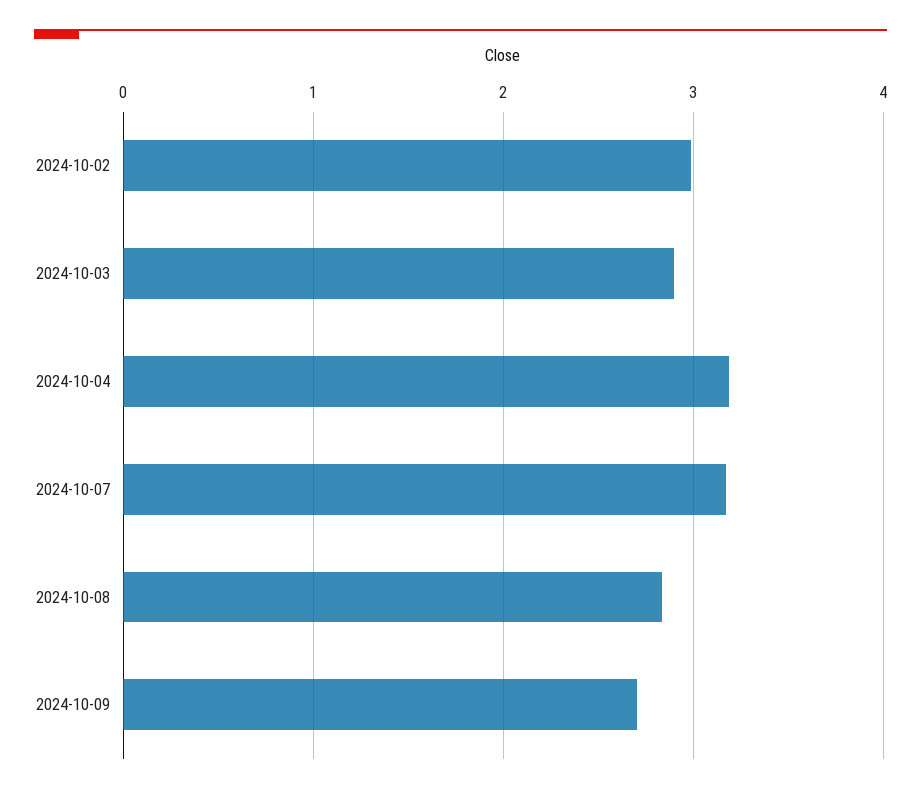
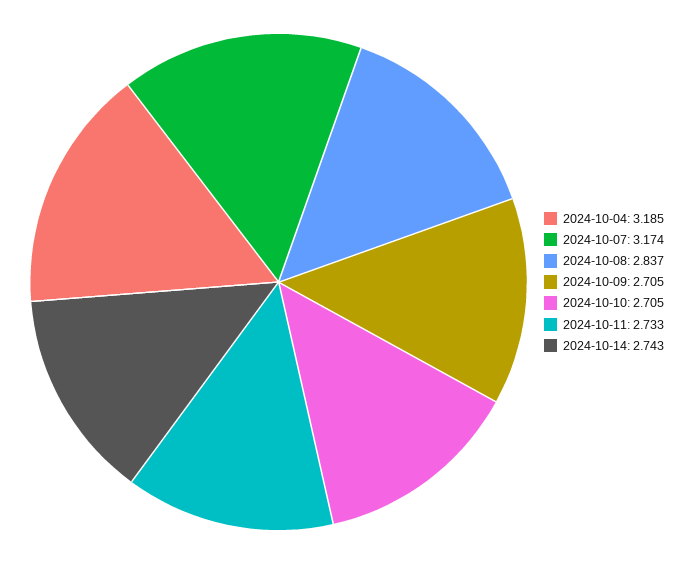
2024-10-02: 3 -> none
2024-10-03: 2.9 -> none
2024-10-10: none -> 2.705
2024-10-11: none -> 2.733
2024-10-14: none -> 2.743

